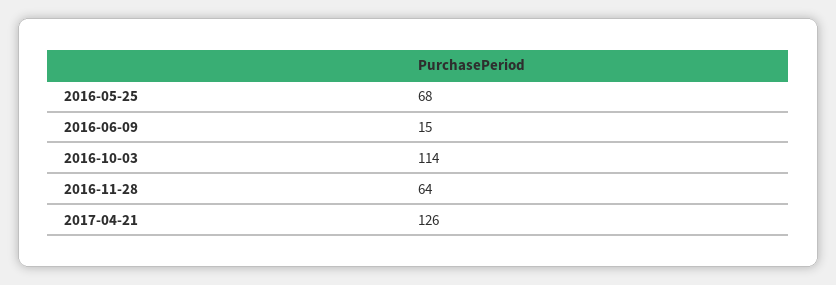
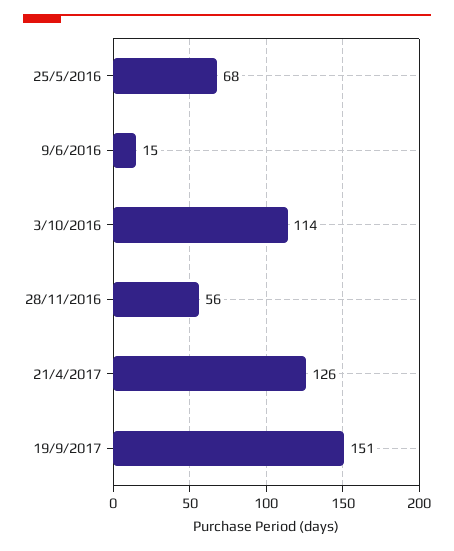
2016-11-28: 64 -> 56
19/9/2017: none -> 151

